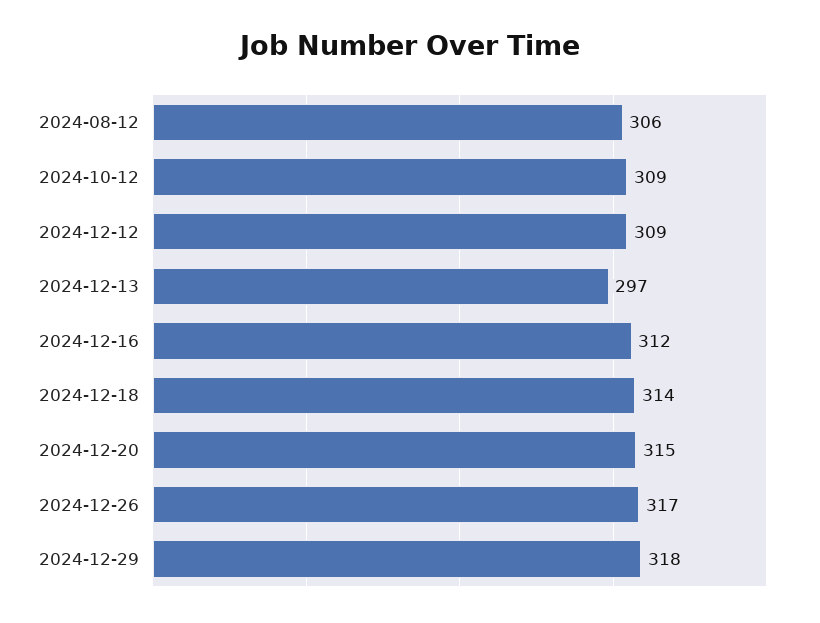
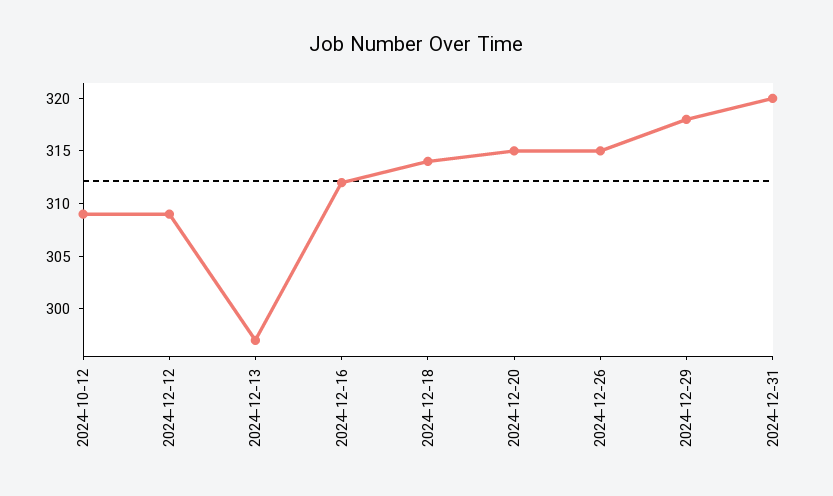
2024-08-12: 306 -> none
2024-12-26: 317 -> 315
2024-12-31: none -> 320

